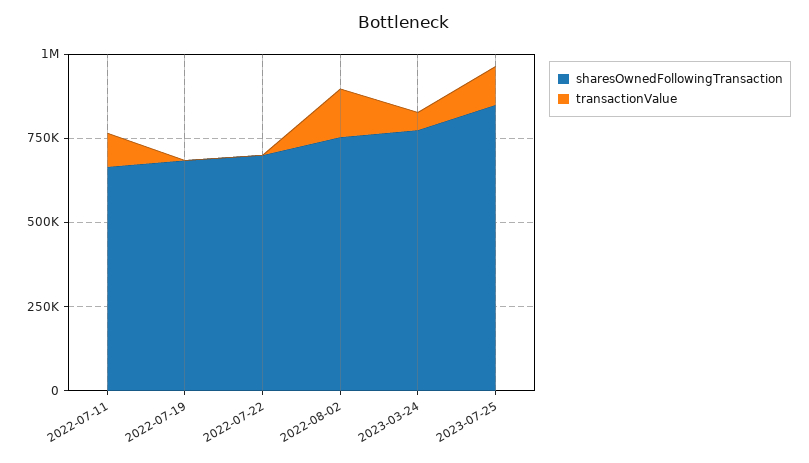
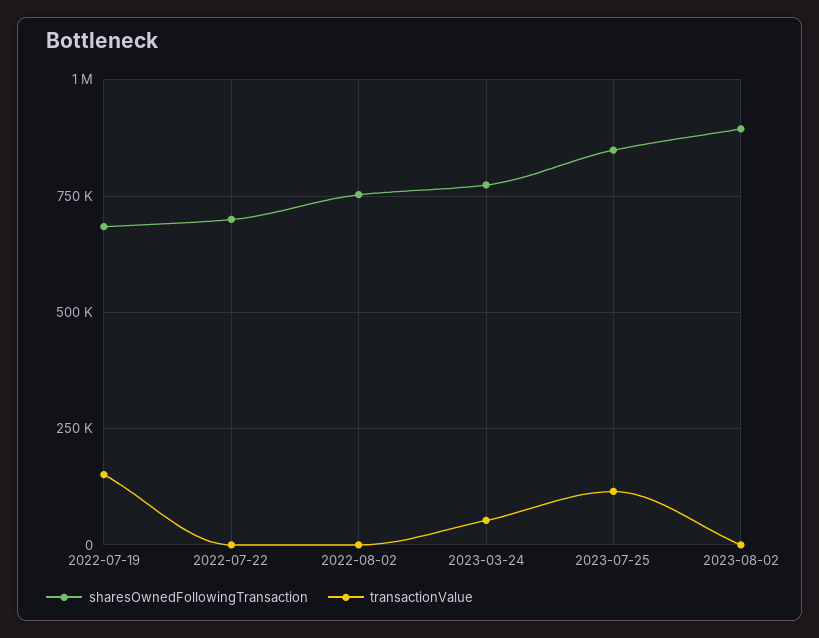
sharesOwnedFollowingTransaction, 2022-07-11: 650000 -> none
transactionValue, 2022-07-11: 100000 -> none
transactionValue, 2022-07-19: 0 -> 150000
transactionValue, 2022-08-02: 150000 -> 0
sharesOwnedFollowingTransaction, 2023-08-02: none -> 900000
transactionValue, 2023-08-02: none -> 0

